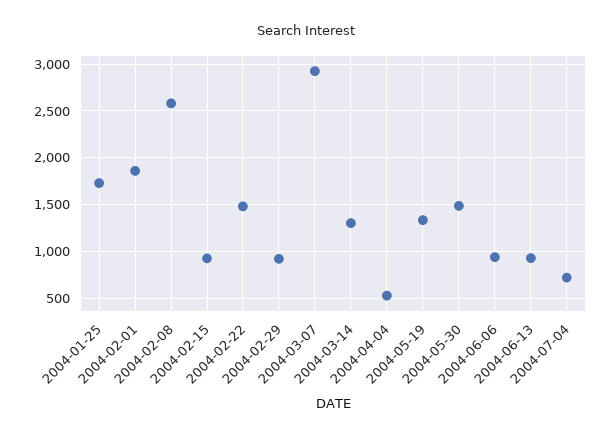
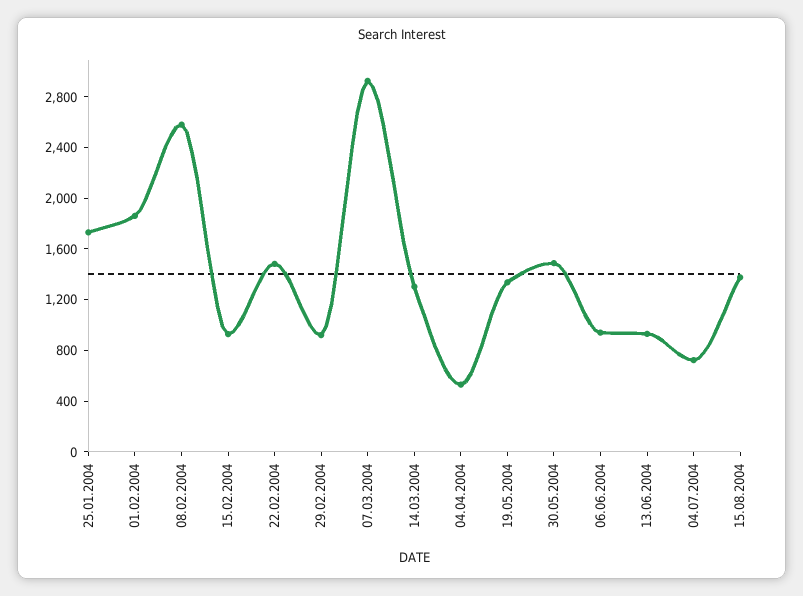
15.08.2004: none -> 1400

